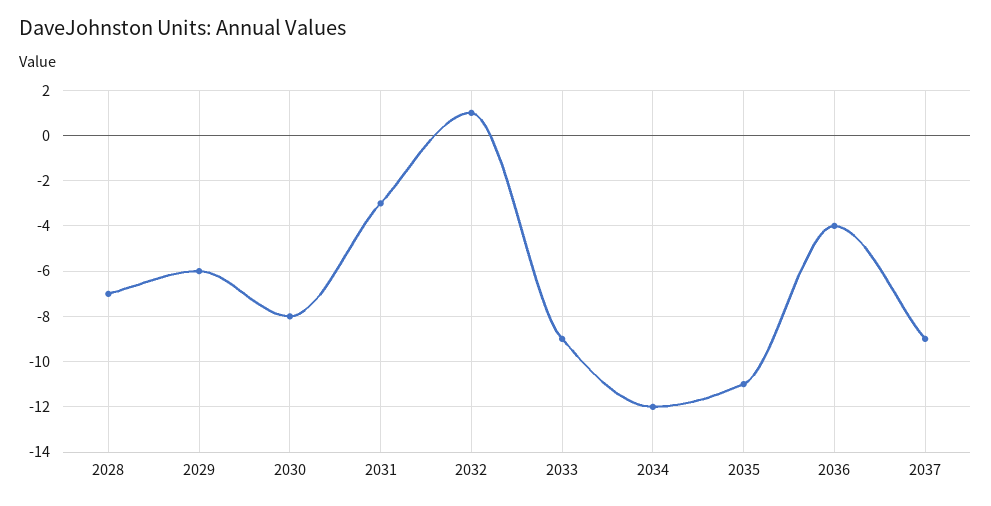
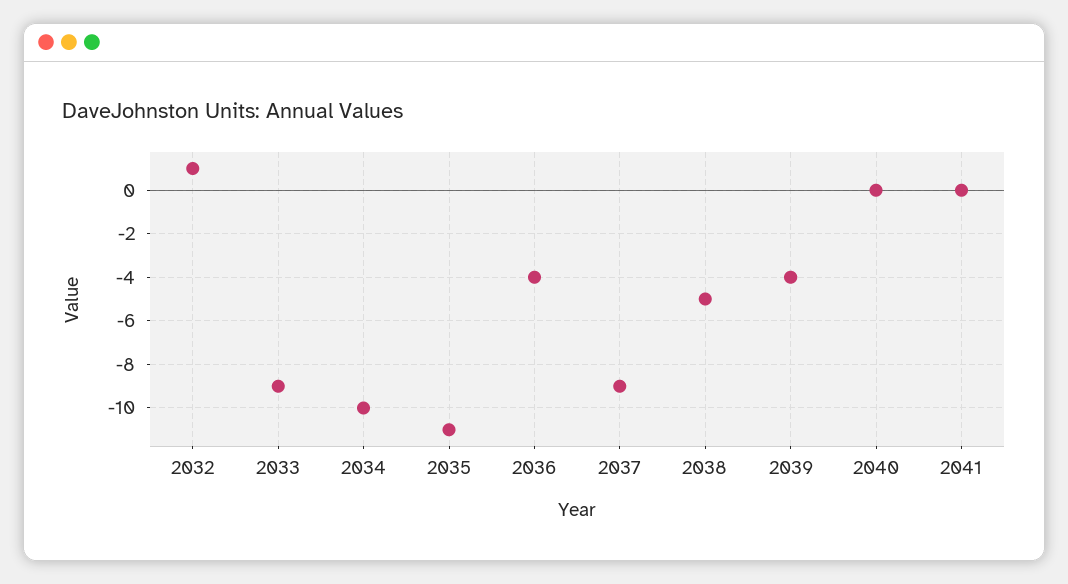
2028: -7 -> none
2029: -6 -> none
2030: -8 -> none
2031: -3 -> none
2034: -12 -> -10
2038: none -> -5
2039: none -> -4
2040: none -> 0
2041: none -> 0

